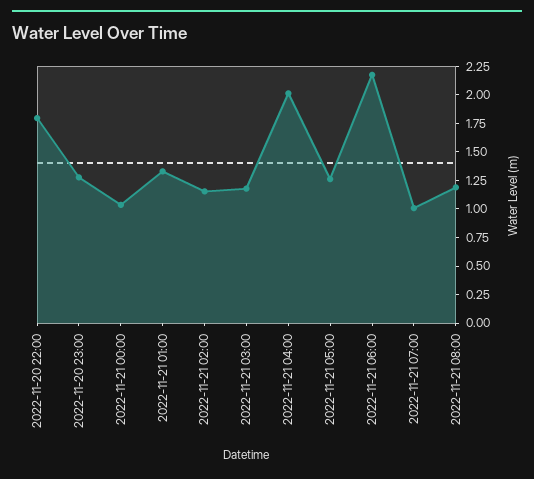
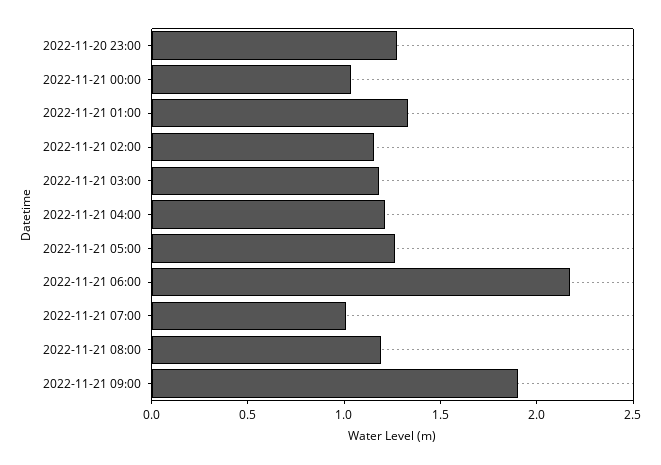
2022-11-20 22:00: 1.75 -> none
2022-11-21 04:00: 2 -> 1.2
2022-11-21 09:00: none -> 1.9

